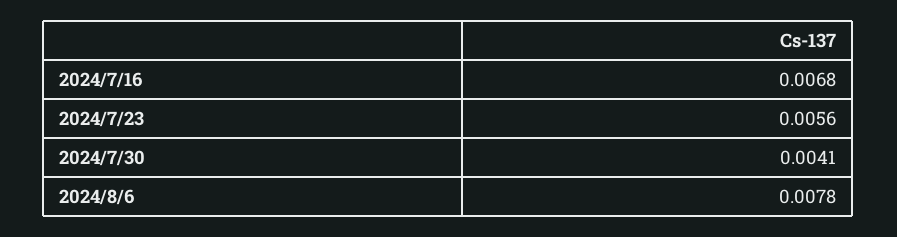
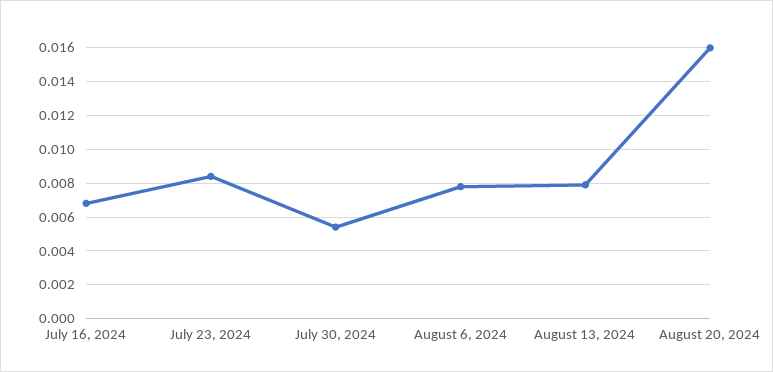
2024/7/23: 0.0056 -> 0.0085
2024/7/30: 0.0041 -> 0.0055
August 13, 2024: none -> 0.008
August 20, 2024: none -> 0.016

